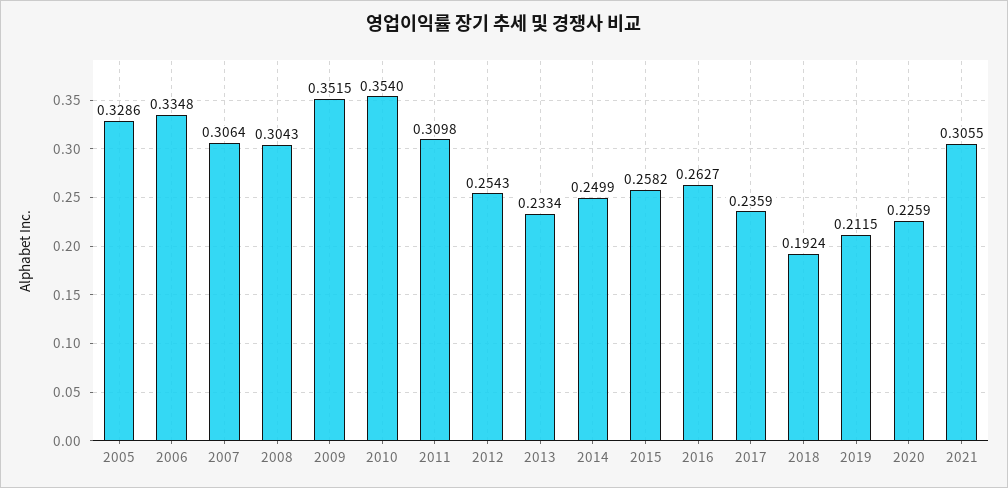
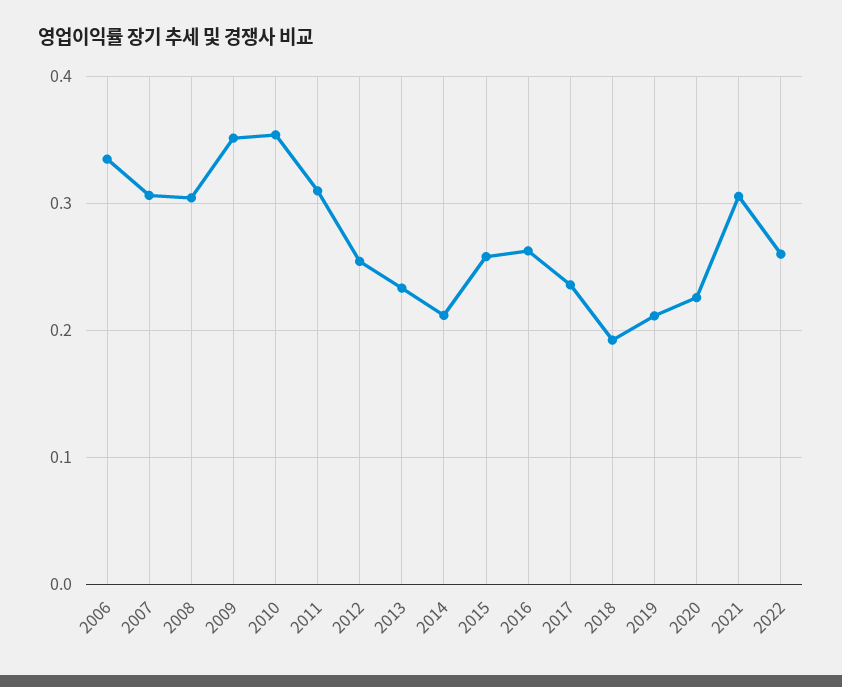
2005: 0.3286 -> none
2014: 0.2499 -> 0.21
2022: none -> 0.26

